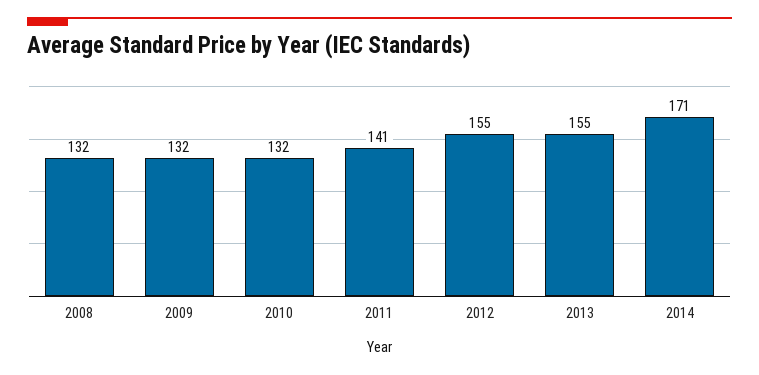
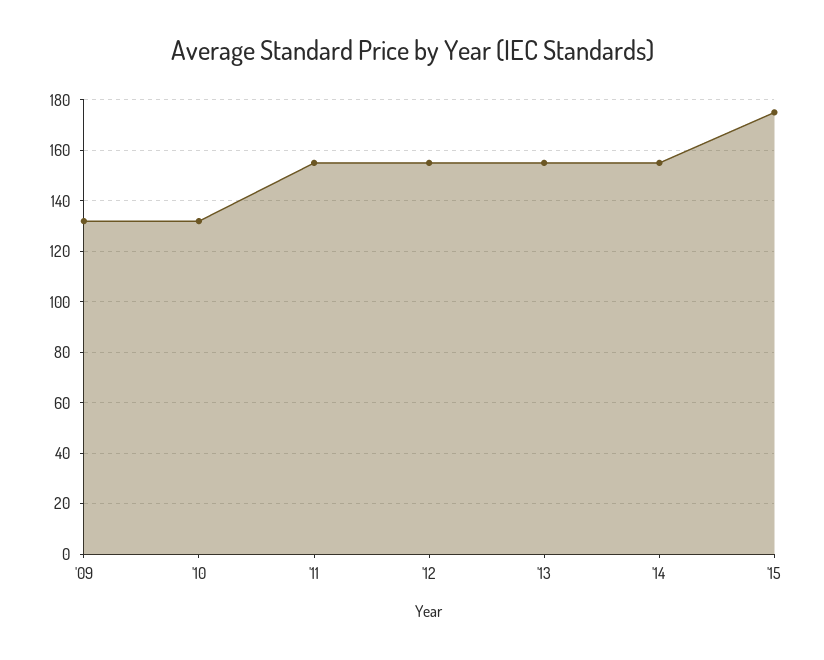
2008: 132 -> none
2011: 141 -> 155
2014: 171 -> 155
'15: none -> 175

